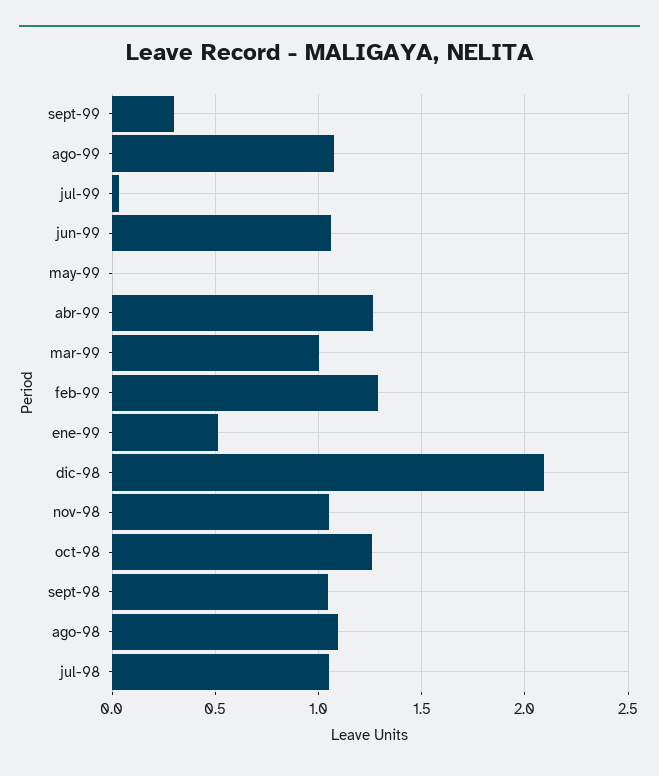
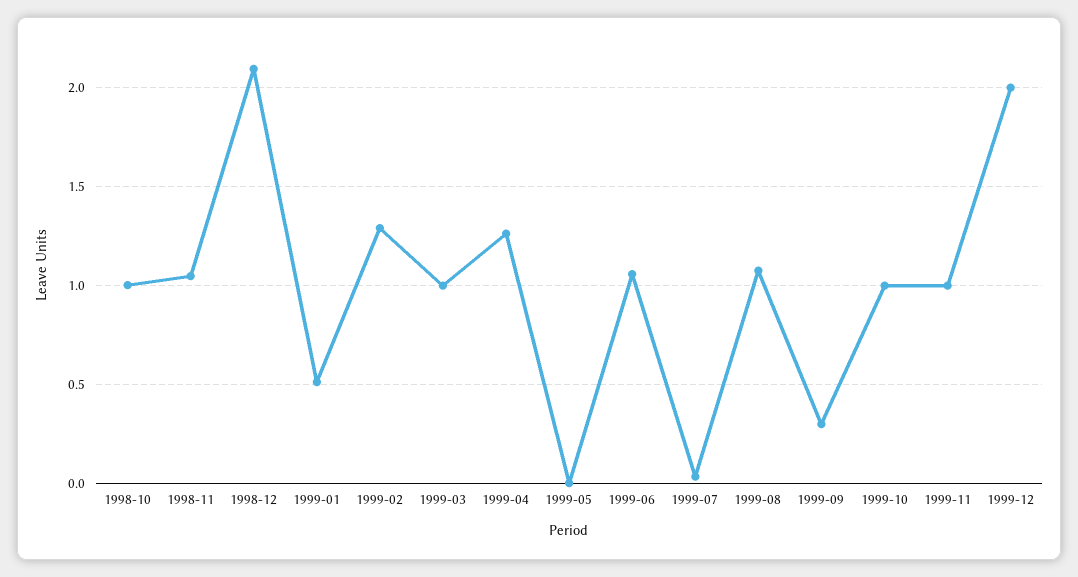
oct-98: 1.25 -> 1
sept-98: 1.05 -> none
ago-98: 1.1 -> none
jul-98: 1.05 -> none
1999-10: none -> 1
1999-11: none -> 1
1999-12: none -> 2

